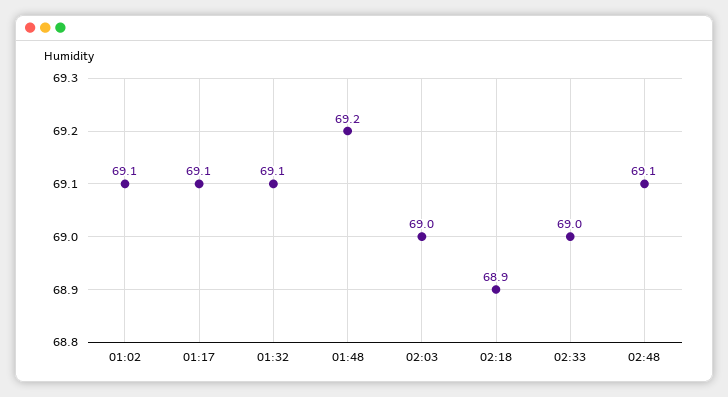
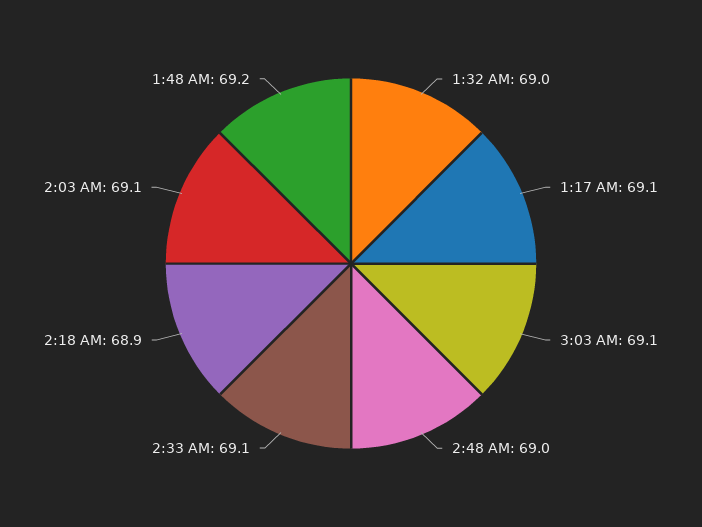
01:02: 69.1 -> none
01:32: 69.1 -> 69
02:03: 69 -> 69.1
02:33: 69 -> 69.1
02:48: 69.1 -> 69
3:03 AM: none -> 69.1

